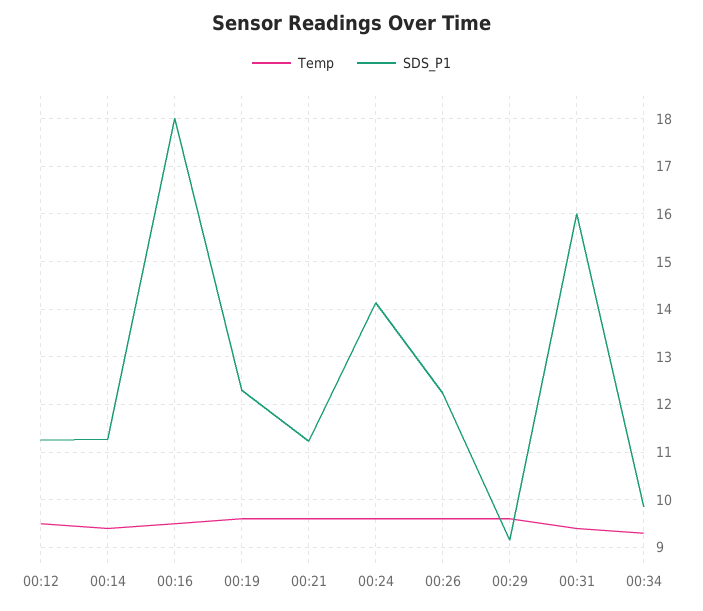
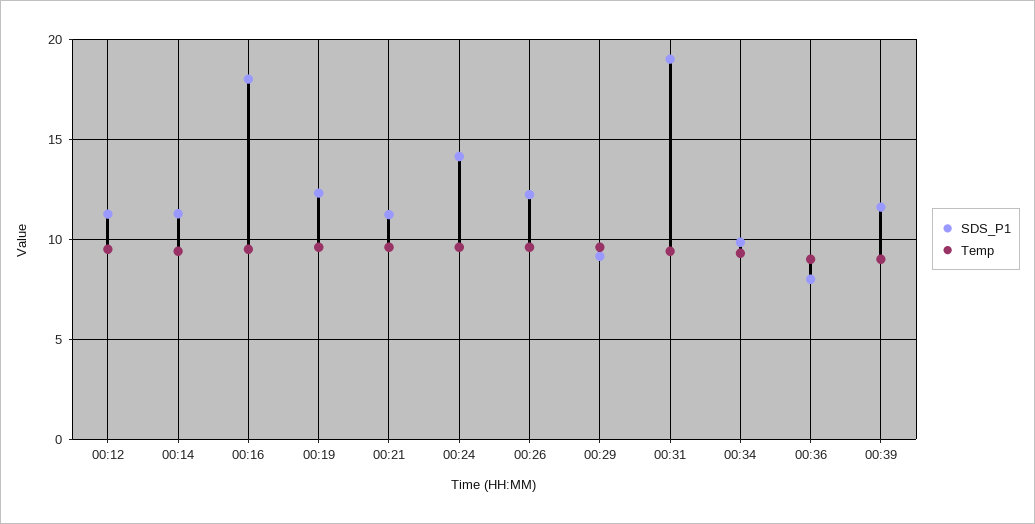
SDS_P1, 00:31: 16 -> 19
SDS_P1, 00:36: none -> 8
Temp, 00:36: none -> 9
SDS_P1, 00:39: none -> 11.5
Temp, 00:39: none -> 9

